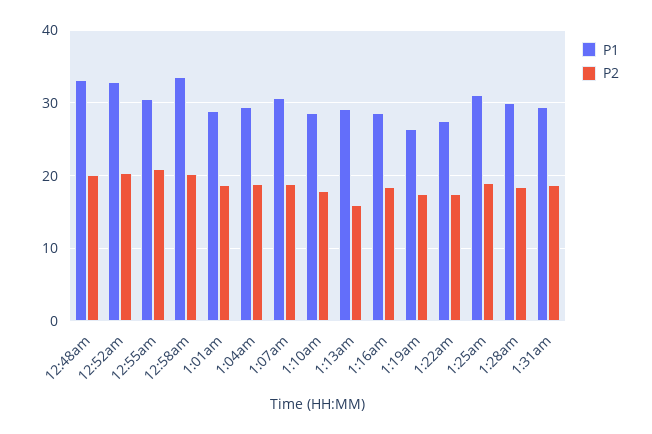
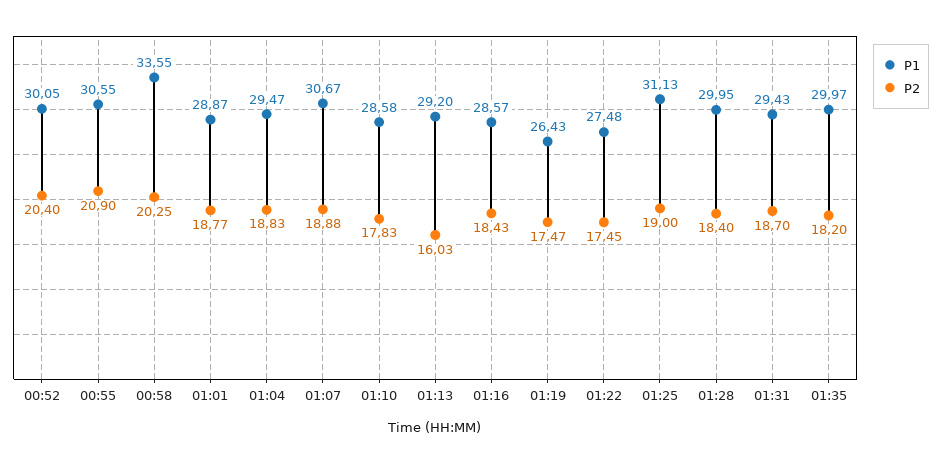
P1, 12:48am: 33 -> none
P2, 12:48am: 20 -> none
P1, 12:52am: 33 -> 30.05
P1, 01:35: none -> 29.97
P2, 01:35: none -> 18.2

